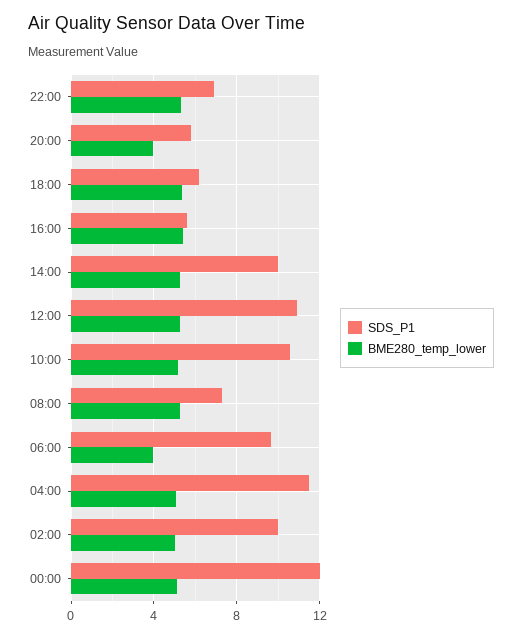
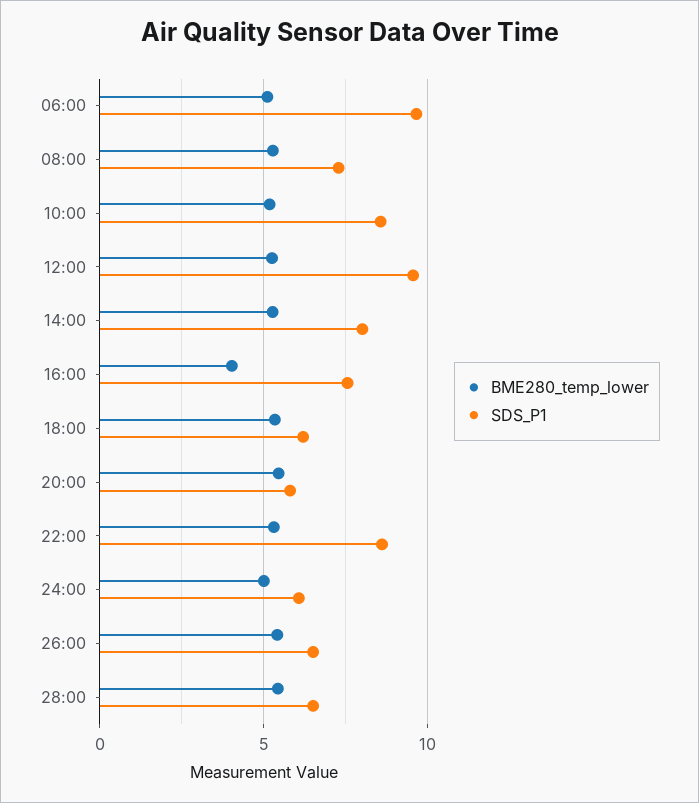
SDS_P1, 22:00: 7 -> 8.5
BME280_temp_lower, 20:00: 4 -> 5.5
SDS_P1, 16:00: 5.5 -> 7.5
BME280_temp_lower, 16:00: 5.5 -> 4
SDS_P1, 14:00: 10 -> 8
SDS_P1, 12:00: 11 -> 9.5
SDS_P1, 10:00: 10.5 -> 8.5
BME280_temp_lower, 06:00: 4 -> 5
SDS_P1, 04:00: 11.5 -> none
BME280_temp_lower, 04:00: 5 -> none
SDS_P1, 02:00: 10 -> none
BME280_temp_lower, 02:00: 5 -> none
SDS_P1, 00:00: 12 -> none
BME280_temp_lower, 00:00: 5 -> none
BME280_temp_lower, 24:00: none -> 5
SDS_P1, 24:00: none -> 6
BME280_temp_lower, 26:00: none -> 5.5
SDS_P1, 26:00: none -> 6.5
BME280_temp_lower, 28:00: none -> 5.5
SDS_P1, 28:00: none -> 6.5

